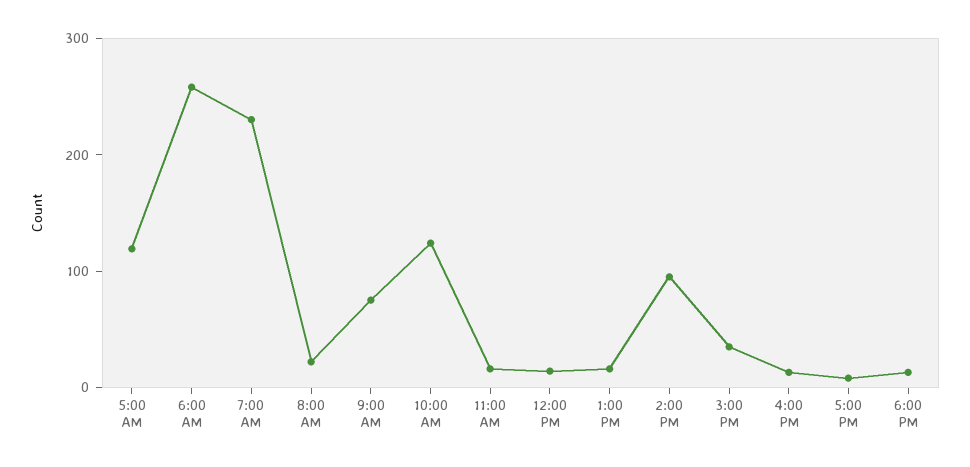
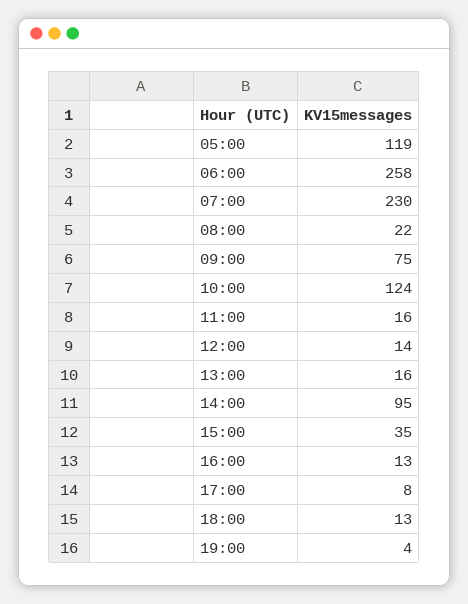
19:00: none -> 4

